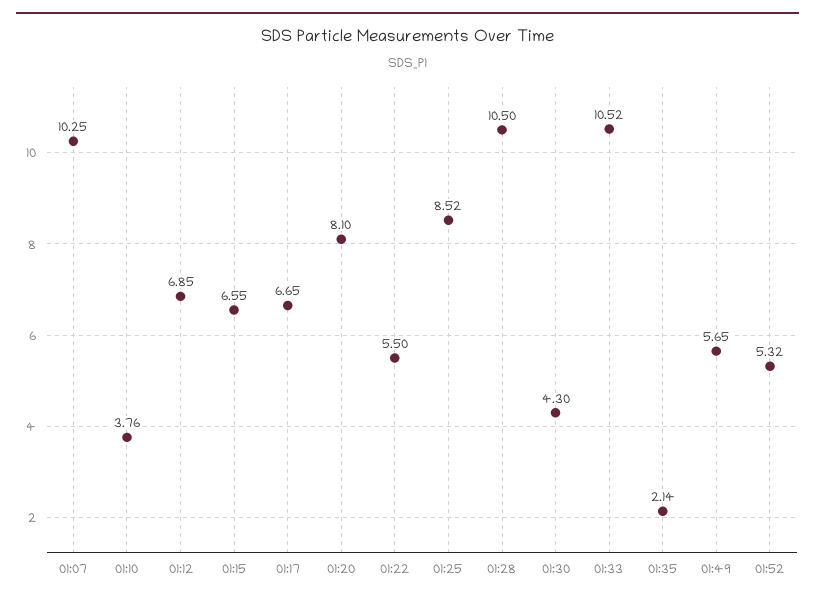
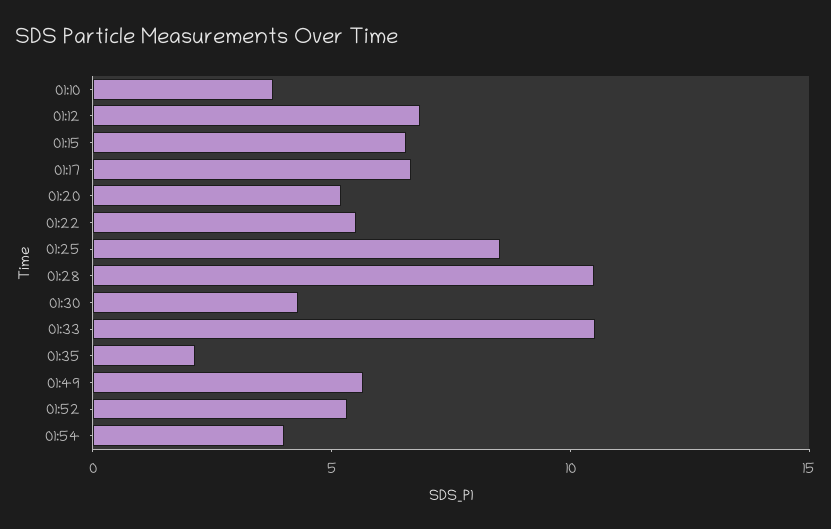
01:07: 10.25 -> none
01:20: 8.1 -> 5
01:54: none -> 4

